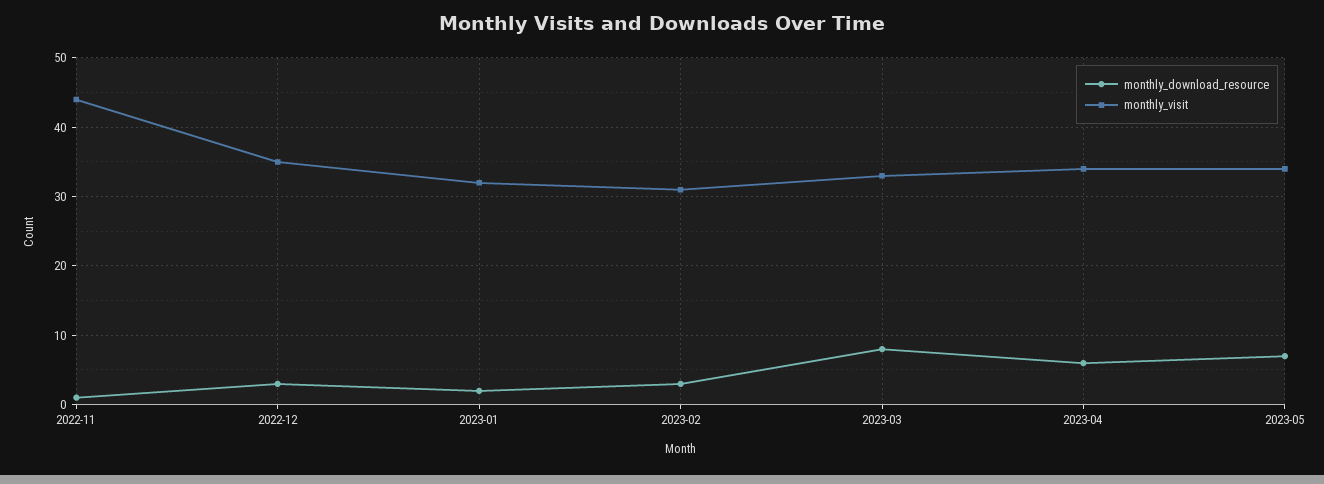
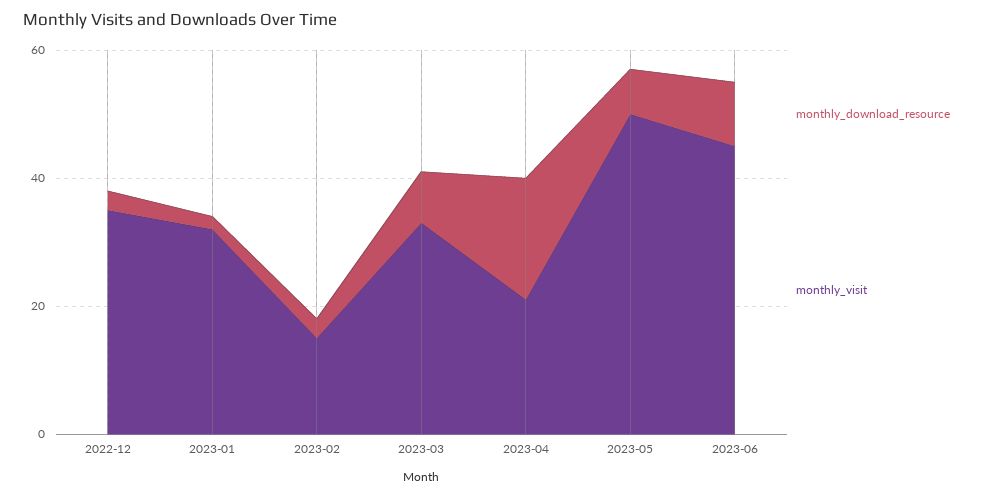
monthly_download_resource, 2022-11: 1 -> none
monthly_visit, 2022-11: 44 -> none
monthly_visit, 2023-02: 31 -> 15
monthly_download_resource, 2023-04: 6 -> 20
monthly_visit, 2023-04: 34 -> 20
monthly_visit, 2023-05: 34 -> 50
monthly_download_resource, 2023-06: none -> 10
monthly_visit, 2023-06: none -> 45

